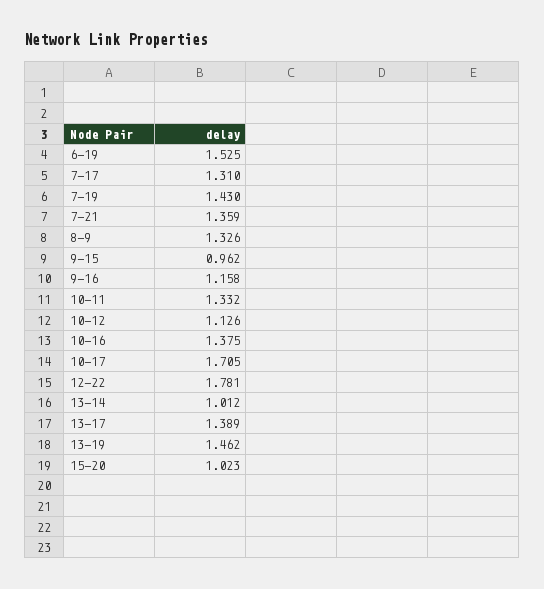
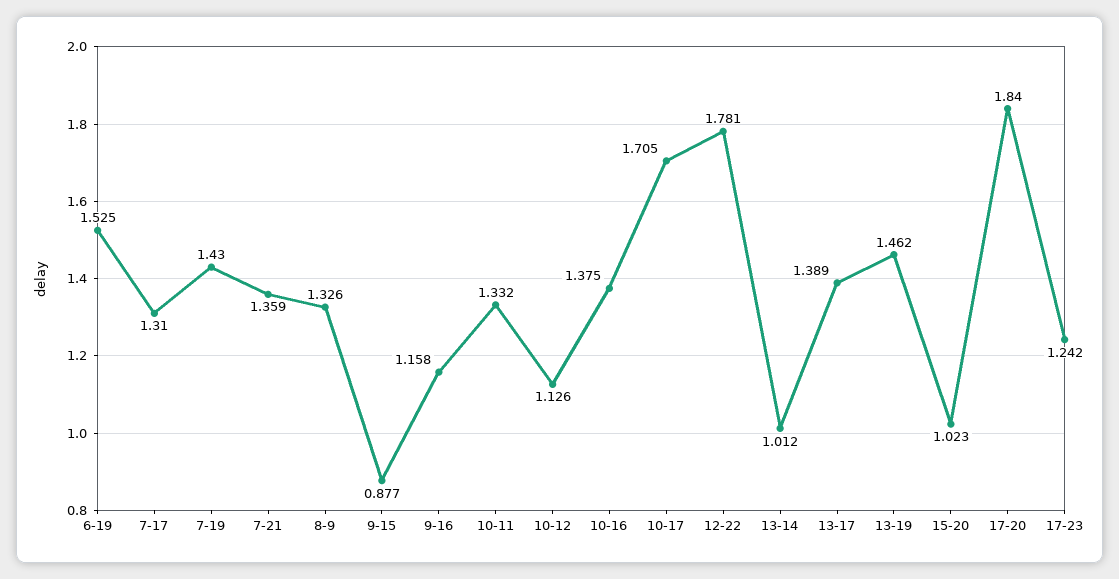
9-15: 0.962 -> 0.877
17-20: none -> 1.84
17-23: none -> 1.242

